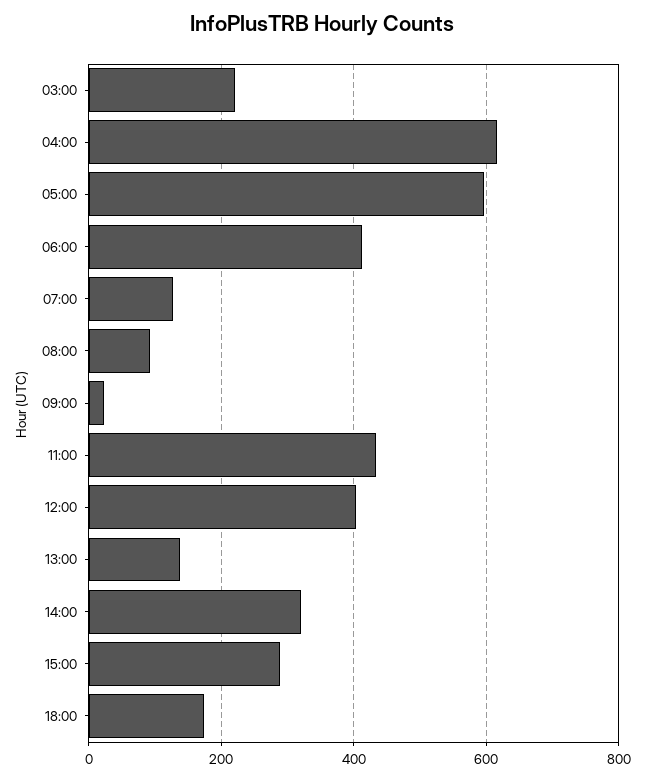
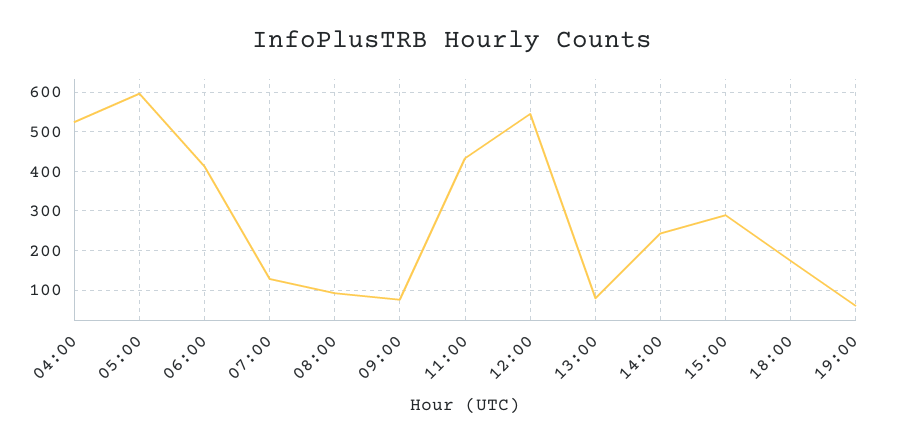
03:00: 220 -> none
04:00: 620 -> 520
09:00: 20 -> 80
12:00: 400 -> 540
13:00: 140 -> 80
14:00: 320 -> 240
19:00: none -> 60

